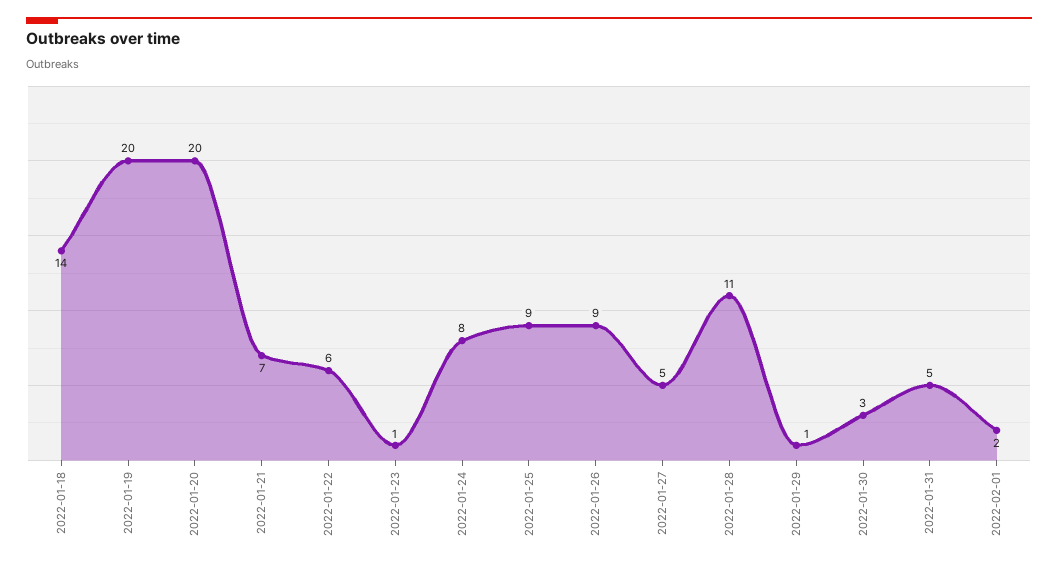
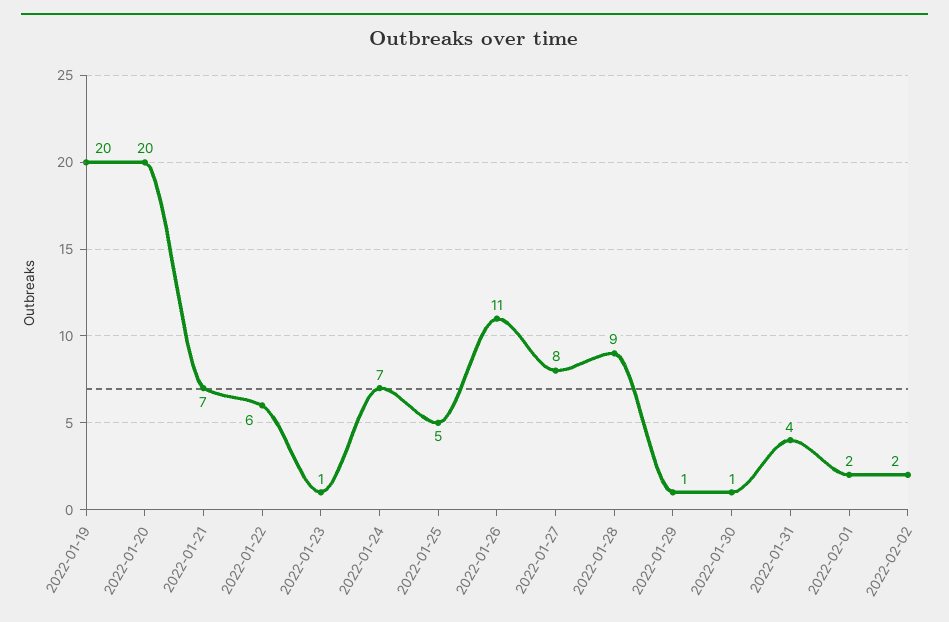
2022-01-18: 14 -> none
2022-01-24: 8 -> 7
2022-01-25: 9 -> 5
2022-01-26: 9 -> 11
2022-01-27: 5 -> 8
2022-01-28: 11 -> 9
2022-01-30: 3 -> 1
2022-01-31: 5 -> 4
2022-02-02: none -> 2

